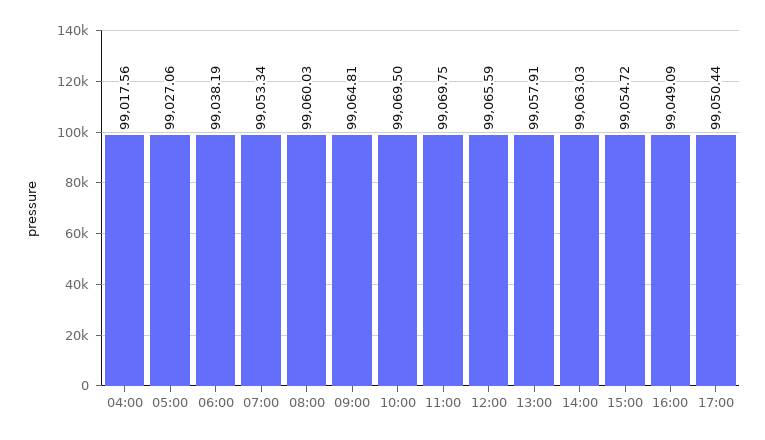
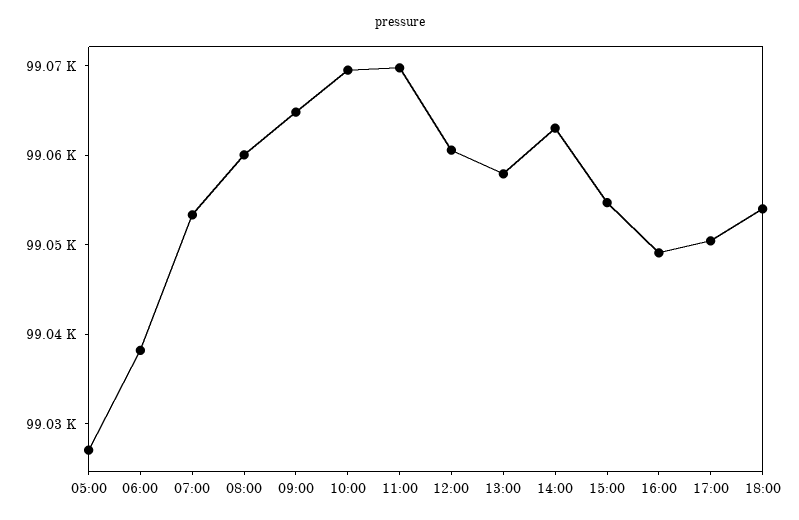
04:00: 99017.56 -> none
12:00: 99065.59 -> 99060
18:00: none -> 99054

